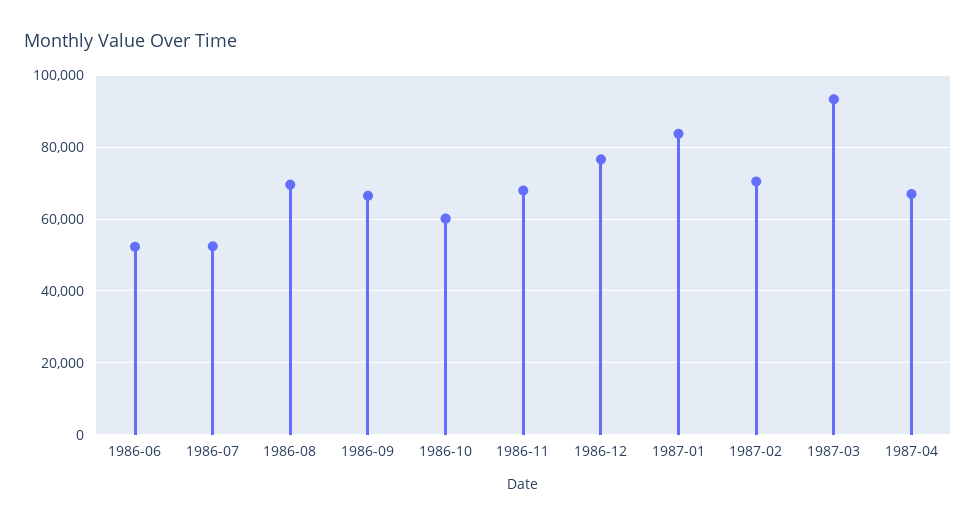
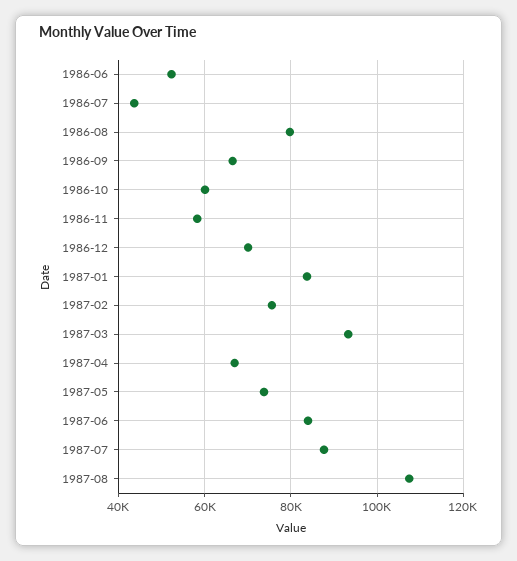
1986-07: 52000 -> 44000
1986-08: 70000 -> 80000
1986-11: 68000 -> 58000
1986-12: 76000 -> 70000
1987-02: 70000 -> 76000
1987-05: none -> 74000
1987-06: none -> 84000
1987-07: none -> 88000
1987-08: none -> 108000

